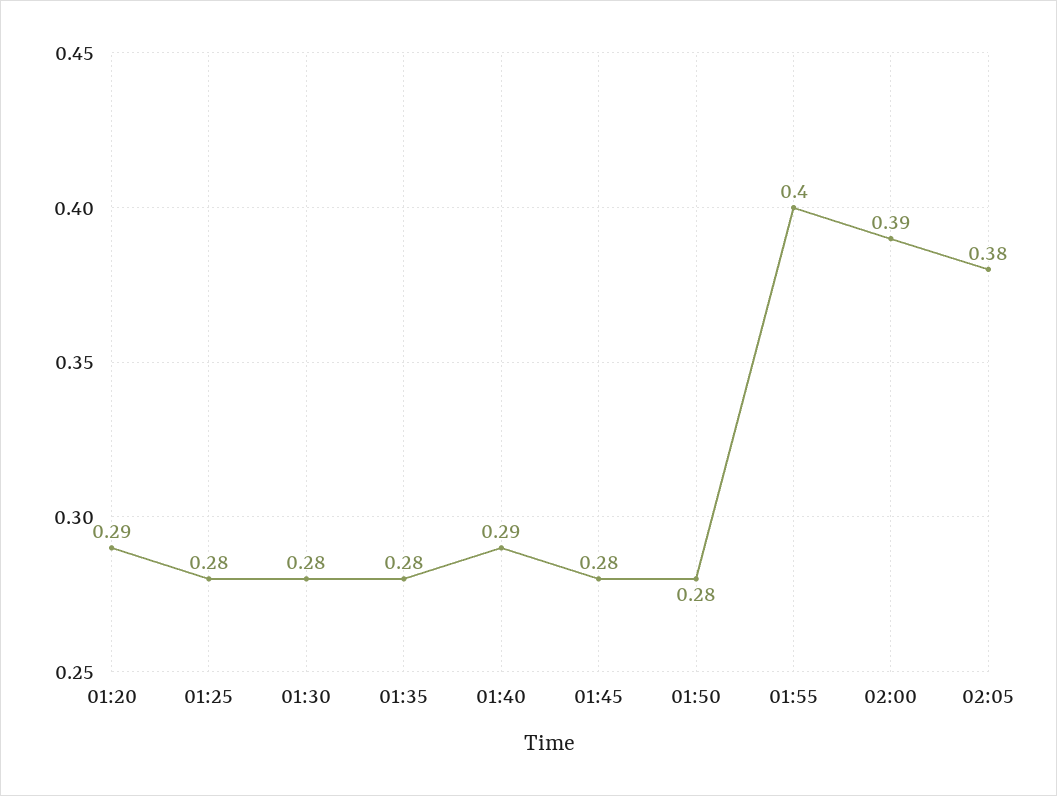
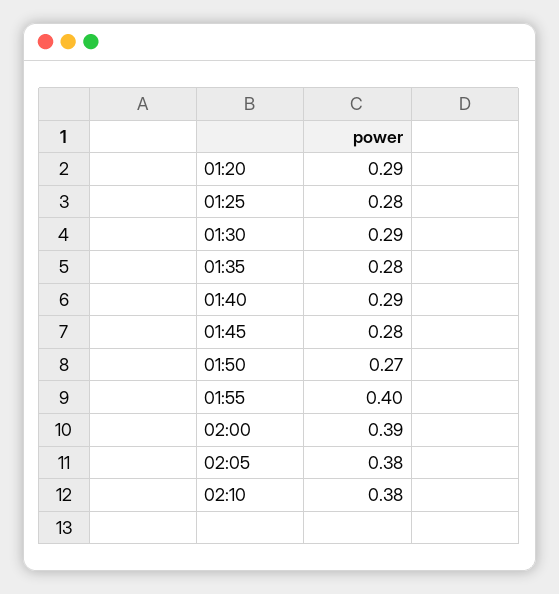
01:30: 0.28 -> 0.29
01:50: 0.28 -> 0.27
02:10: none -> 0.38

